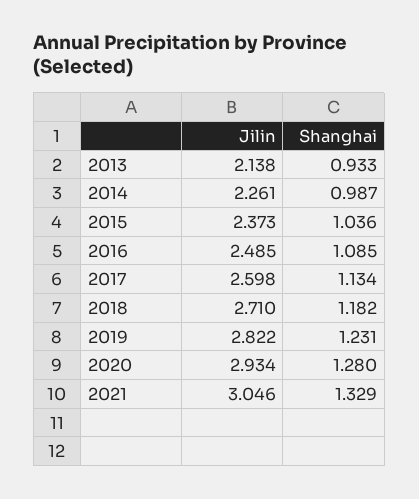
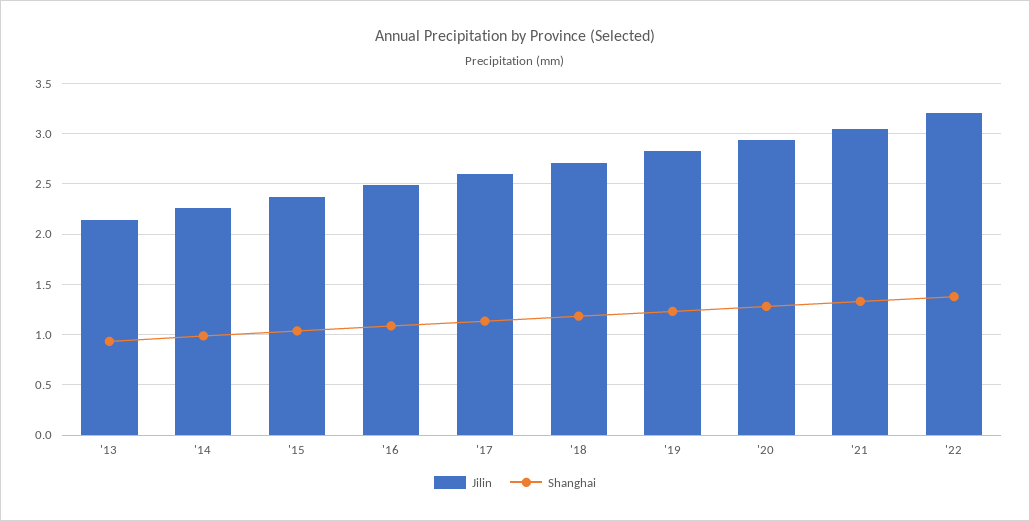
Jilin, '22: none -> 3.2
Shanghai, '22: none -> 1.4

